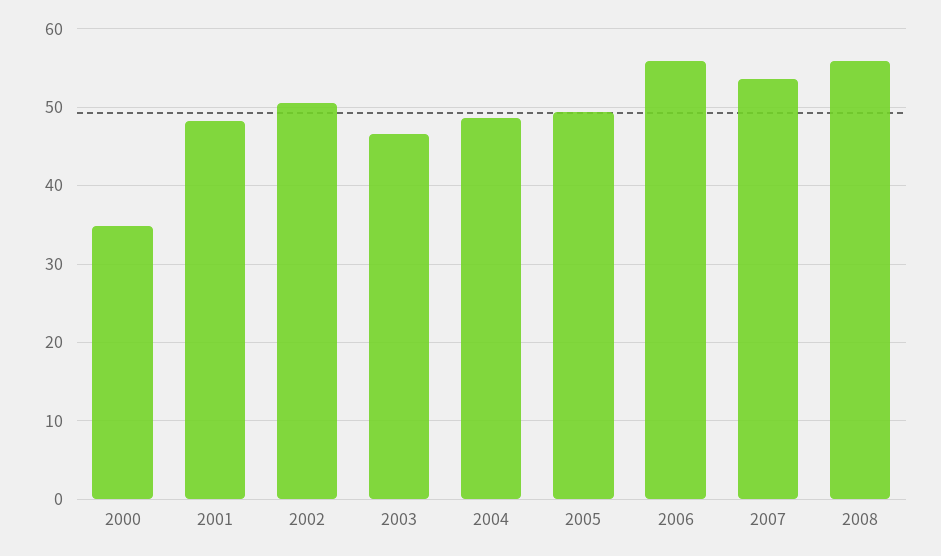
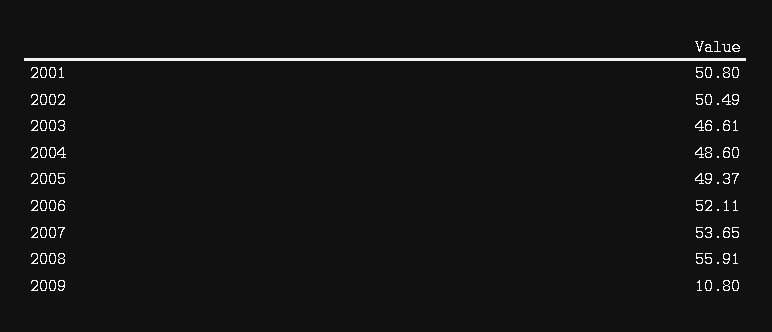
2000: 35 -> none
2001: 48 -> 50.8
2006: 56 -> 52.11
2009: none -> 10.8

